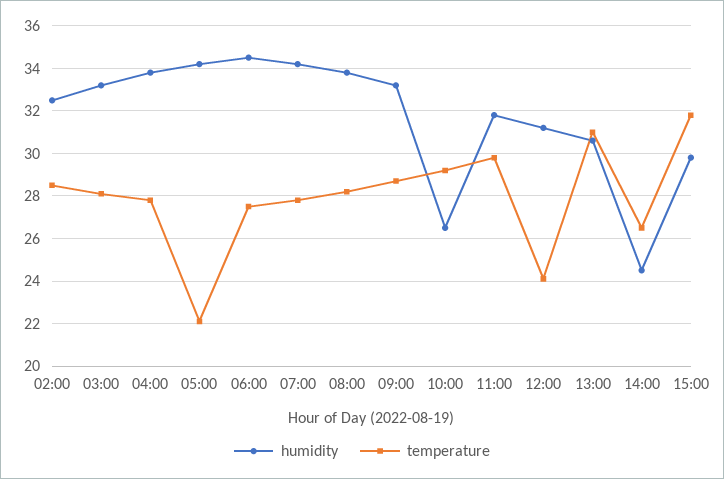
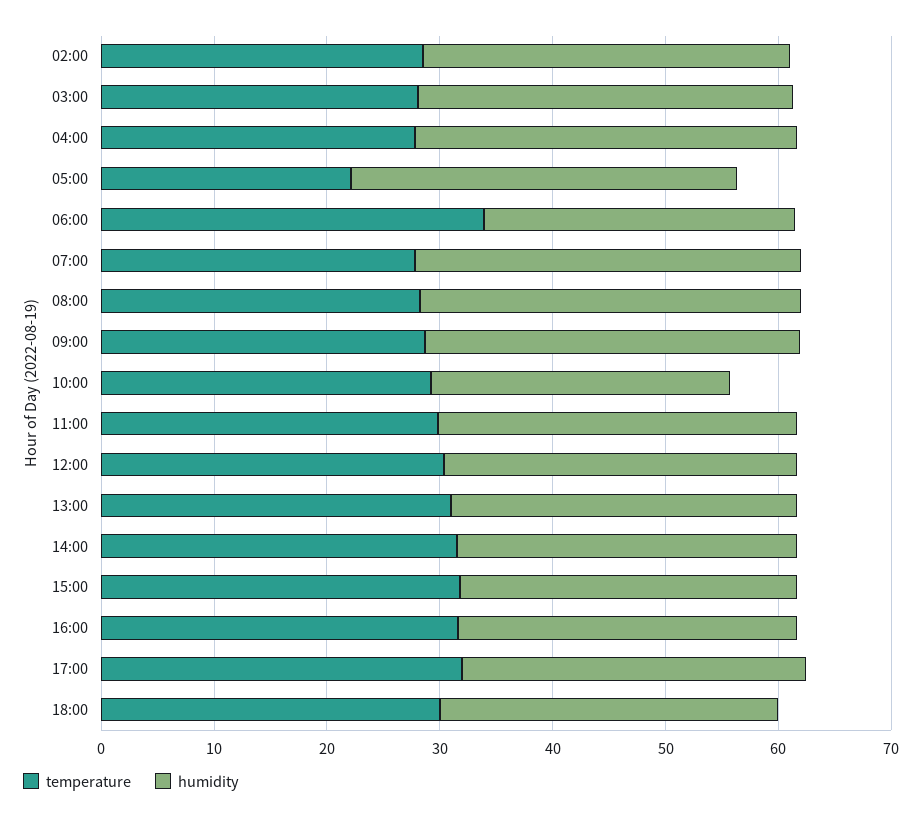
humidity, 06:00: 34.5 -> 28
temperature, 06:00: 27.5 -> 34
temperature, 12:00: 24 -> 30
humidity, 14:00: 24.5 -> 30
temperature, 14:00: 26.5 -> 32
temperature, 16:00: none -> 32
humidity, 16:00: none -> 30
temperature, 17:00: none -> 32
humidity, 17:00: none -> 30
temperature, 18:00: none -> 30
humidity, 18:00: none -> 30

